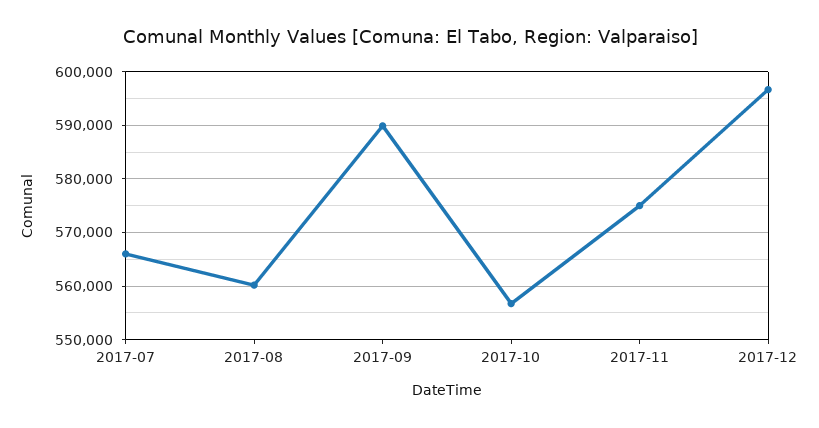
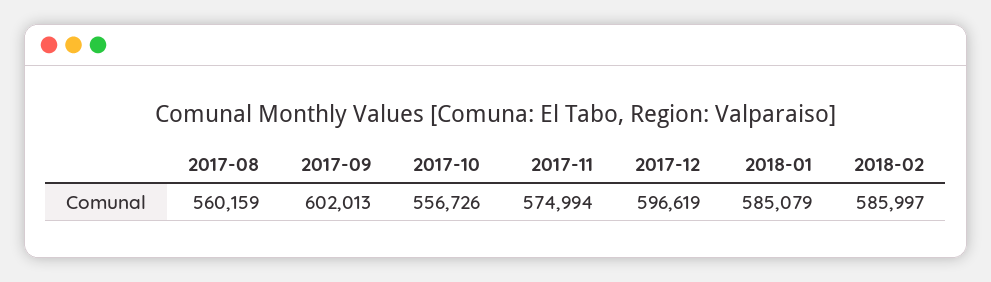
2017-07: 566000 -> none
2017-09: 590000 -> 602013
2018-01: none -> 585079
2018-02: none -> 585997

